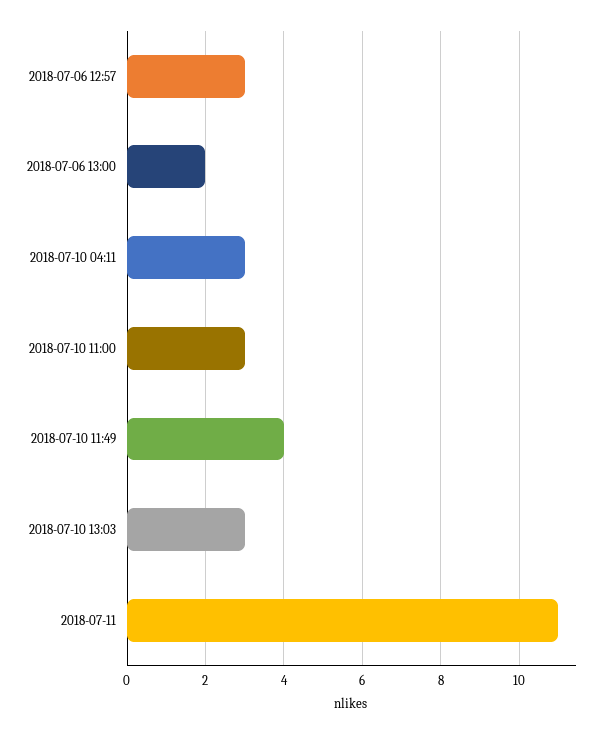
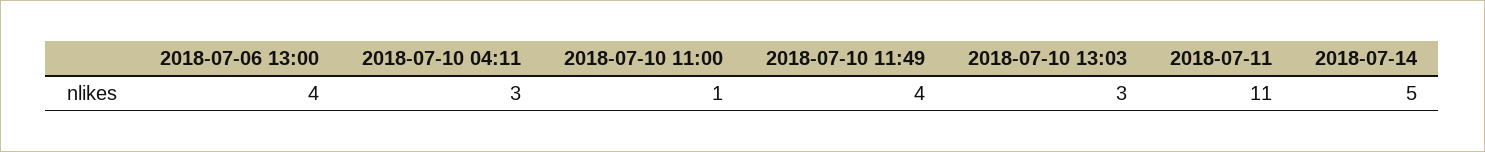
2018-07-06 12:57: 3 -> none
2018-07-06 13:00: 2 -> 4
2018-07-10 11:00: 3 -> 1
2018-07-14: none -> 5

